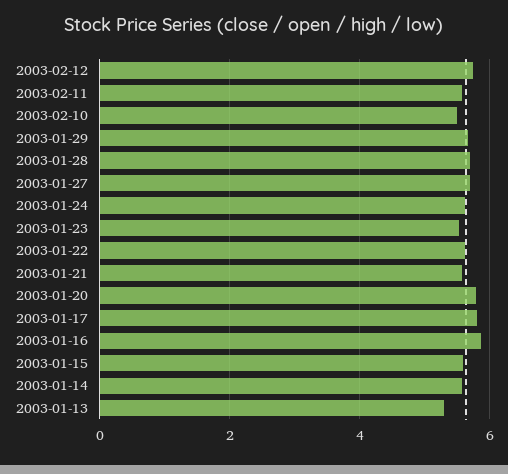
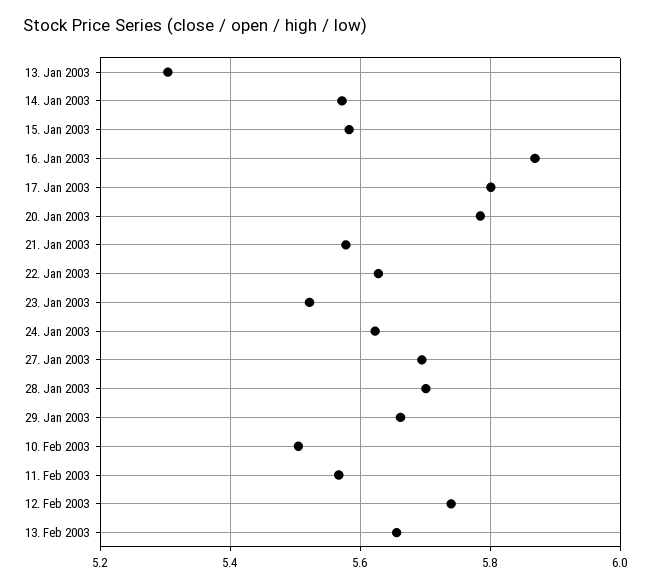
13. Feb 2003: none -> 5.66

